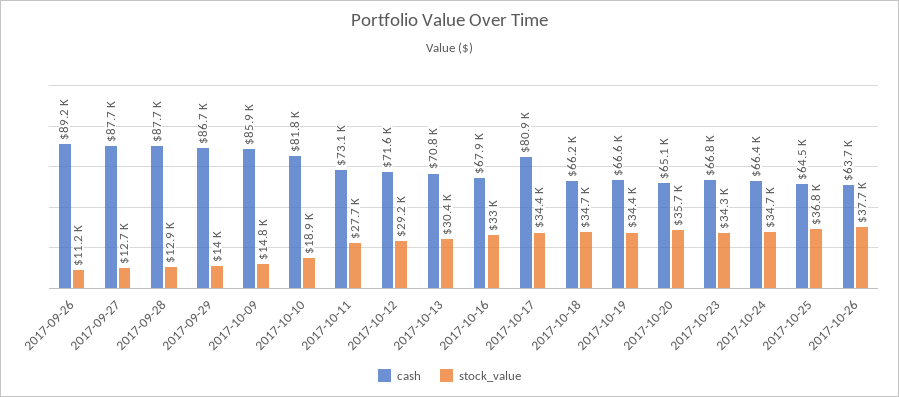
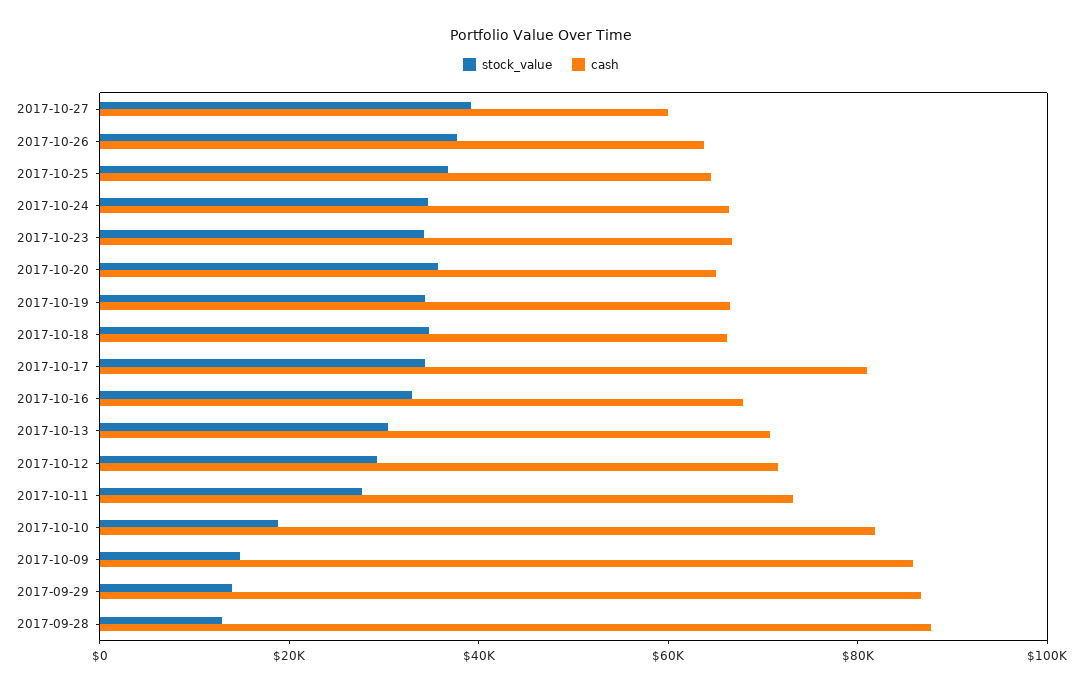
cash, 2017-09-26: 89200 -> none
stock_value, 2017-09-26: 11200 -> none
cash, 2017-09-27: 87700 -> none
stock_value, 2017-09-27: 12700 -> none
stock_value, 2017-10-27: none -> 40000
cash, 2017-10-27: none -> 60000

